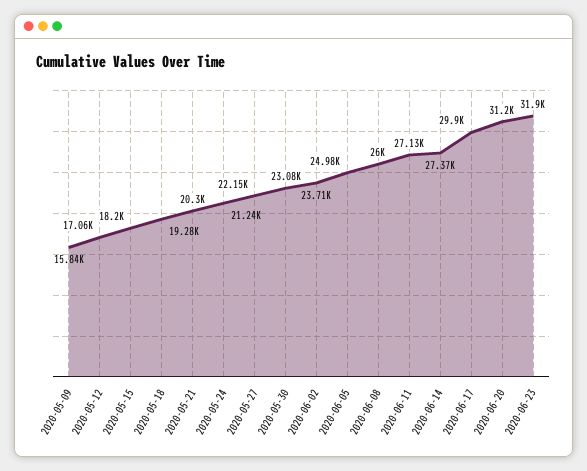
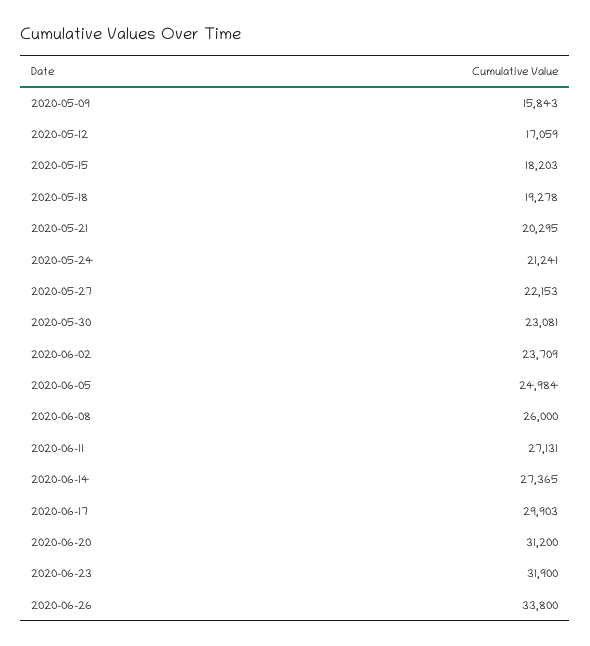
2020-06-26: none -> 33800

